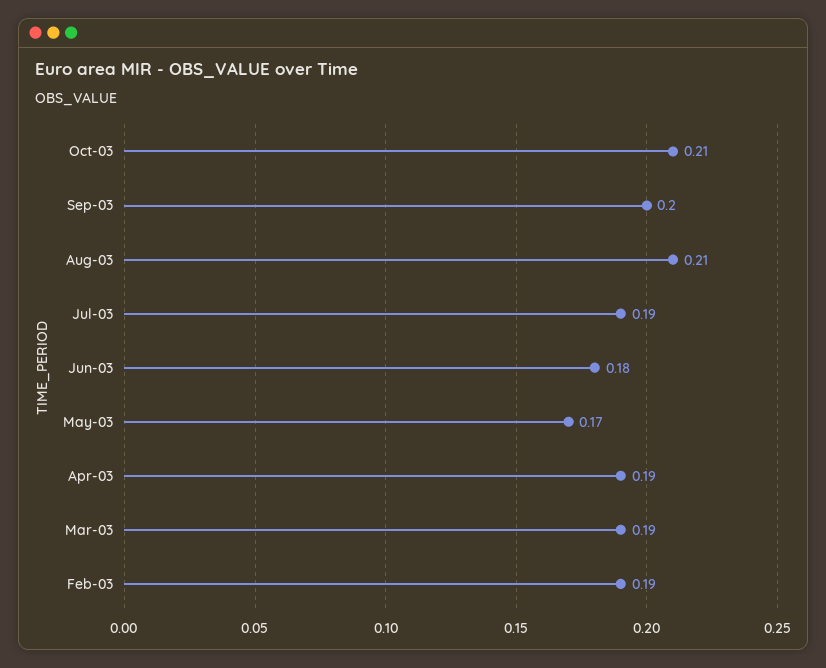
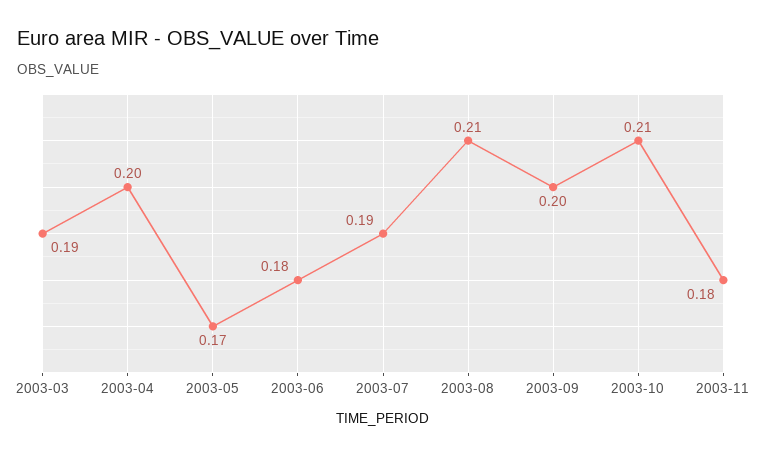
Apr-03: 0.19 -> 0.2
Feb-03: 0.19 -> none
2003-11: none -> 0.18

